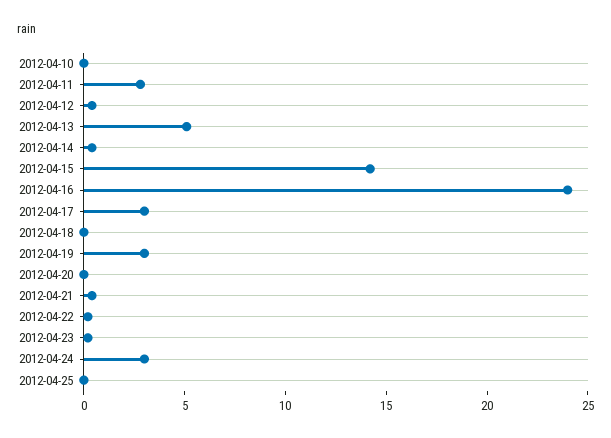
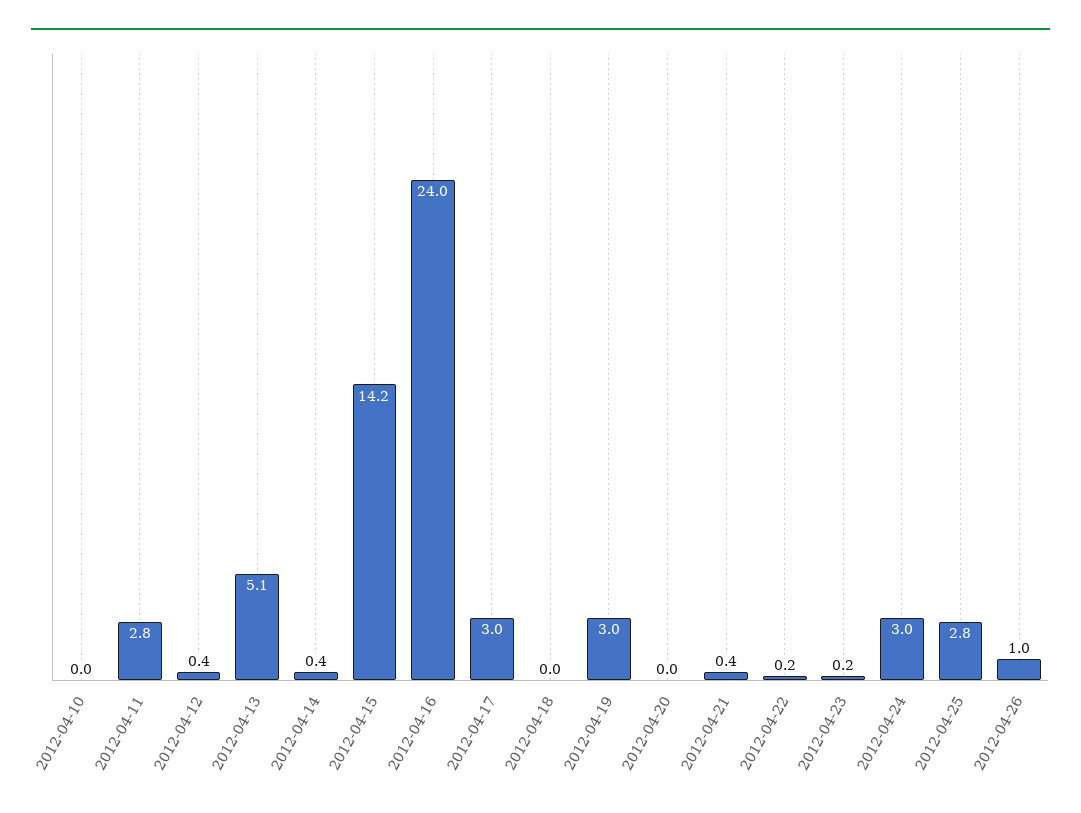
2012-04-25: 0 -> 2.8
2012-04-26: none -> 1

